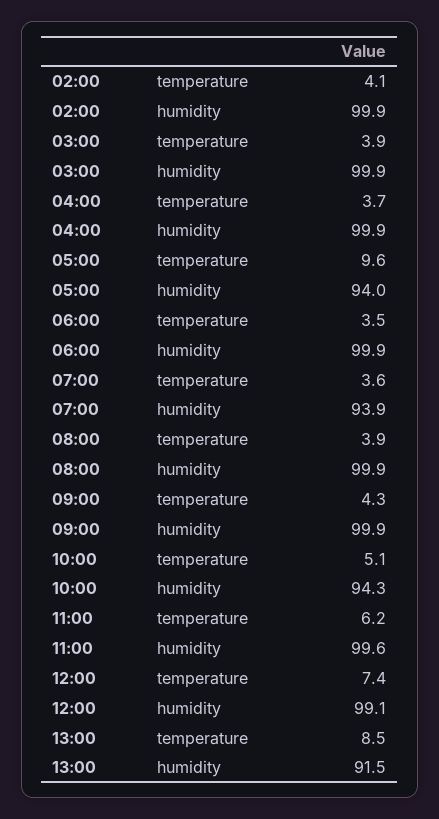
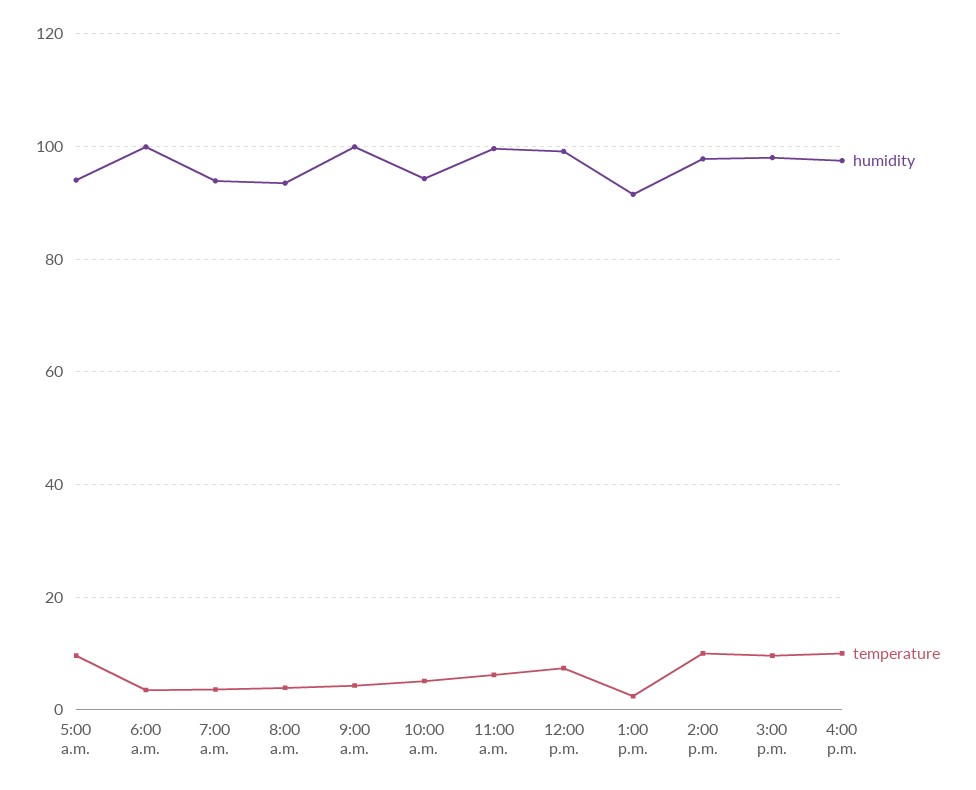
temperature, 02:00: 4.1 -> none
humidity, 02:00: 99.9 -> none
temperature, 03:00: 3.9 -> none
humidity, 03:00: 99.9 -> none
temperature, 04:00: 3.7 -> none
humidity, 04:00: 99.9 -> none
humidity, 08:00: 99.9 -> 94
temperature, 13:00: 8.5 -> 2
humidity, 2:00 p.m.: none -> 98
temperature, 2:00 p.m.: none -> 10
humidity, 3:00 p.m.: none -> 98
temperature, 3:00 p.m.: none -> 10
humidity, 4:00 p.m.: none -> 98
temperature, 4:00 p.m.: none -> 10

